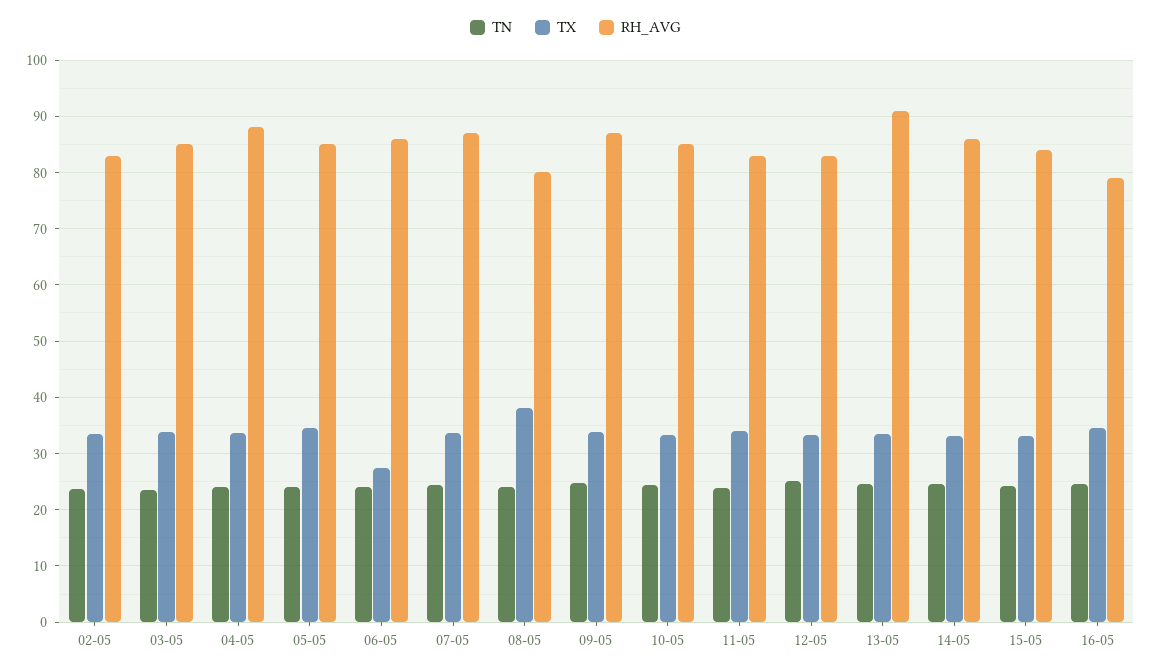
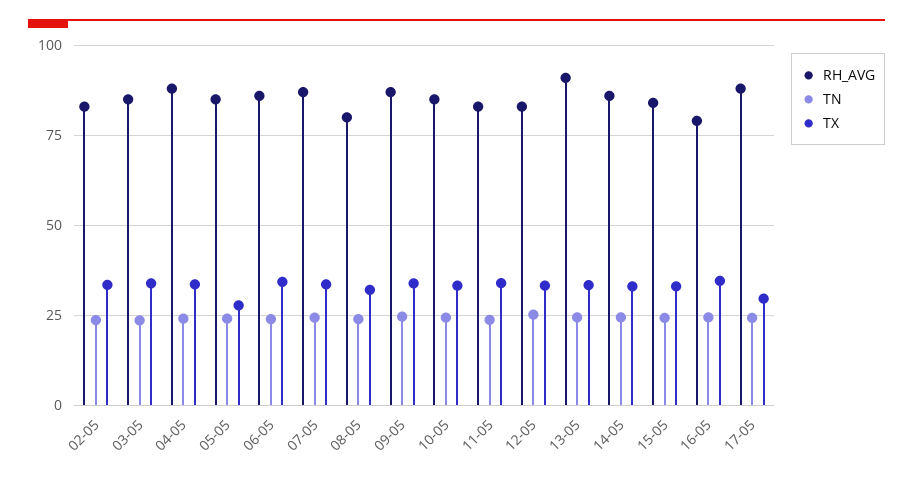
TX, 05-05: 34 -> 27.5
TX, 06-05: 28 -> 35
TX, 08-05: 38 -> 32.5
RH_AVG, 17-05: none -> 87.5
TN, 17-05: none -> 25
TX, 17-05: none -> 30

